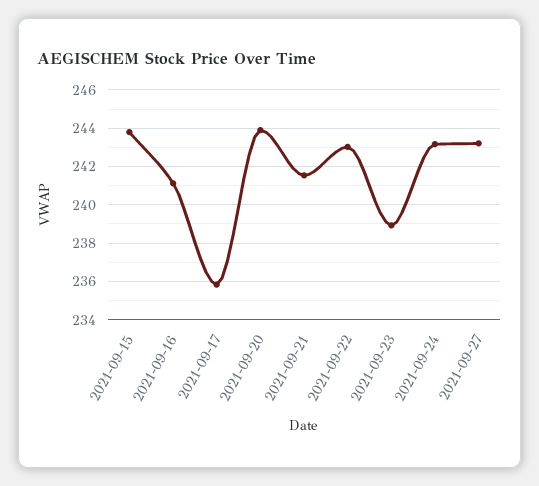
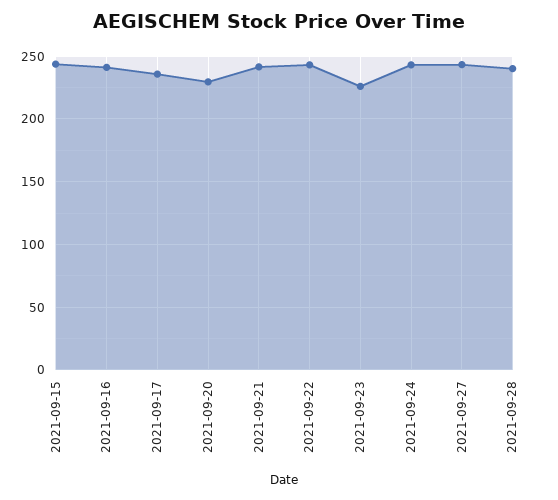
2021-09-20: 244 -> 230
2021-09-23: 239 -> 225
2021-09-28: none -> 240

